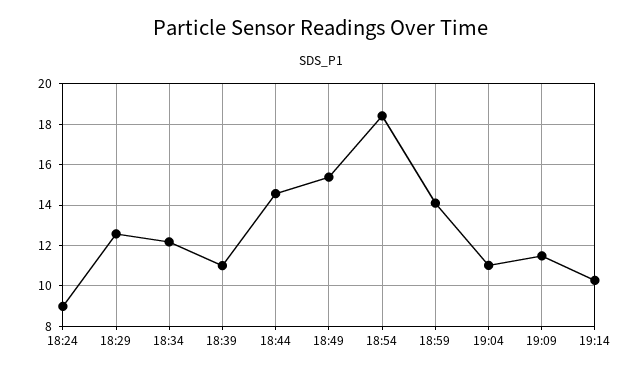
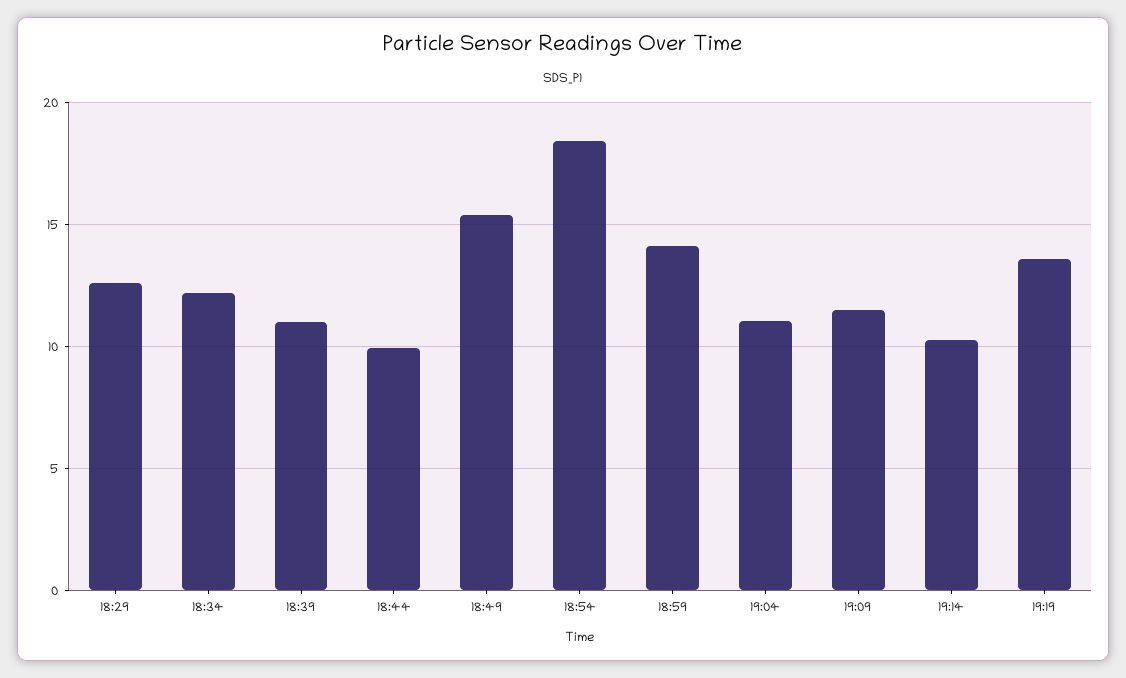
18:24: 9 -> none
18:44: 14.5 -> 10
19:19: none -> 13.5

